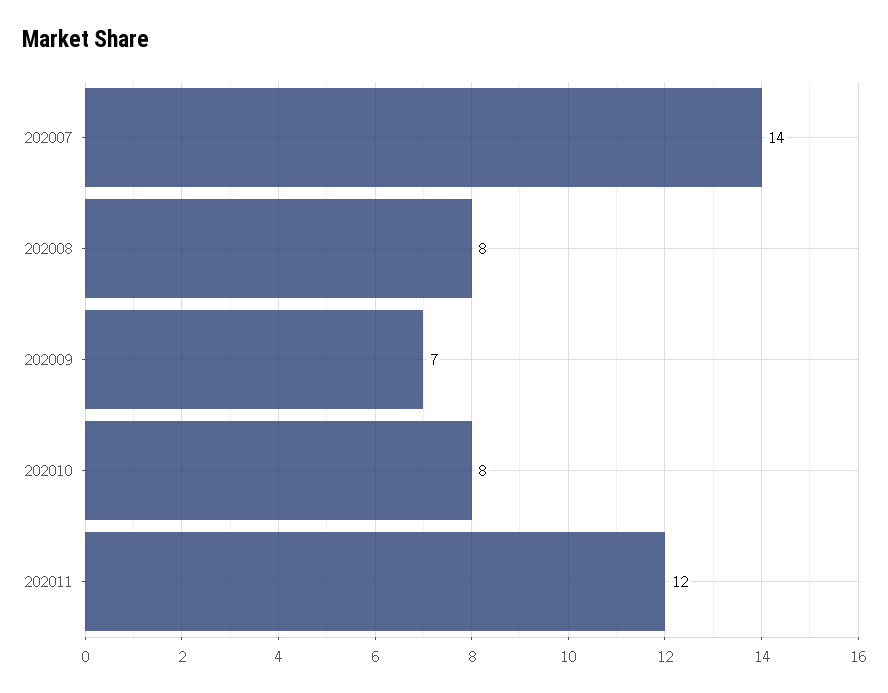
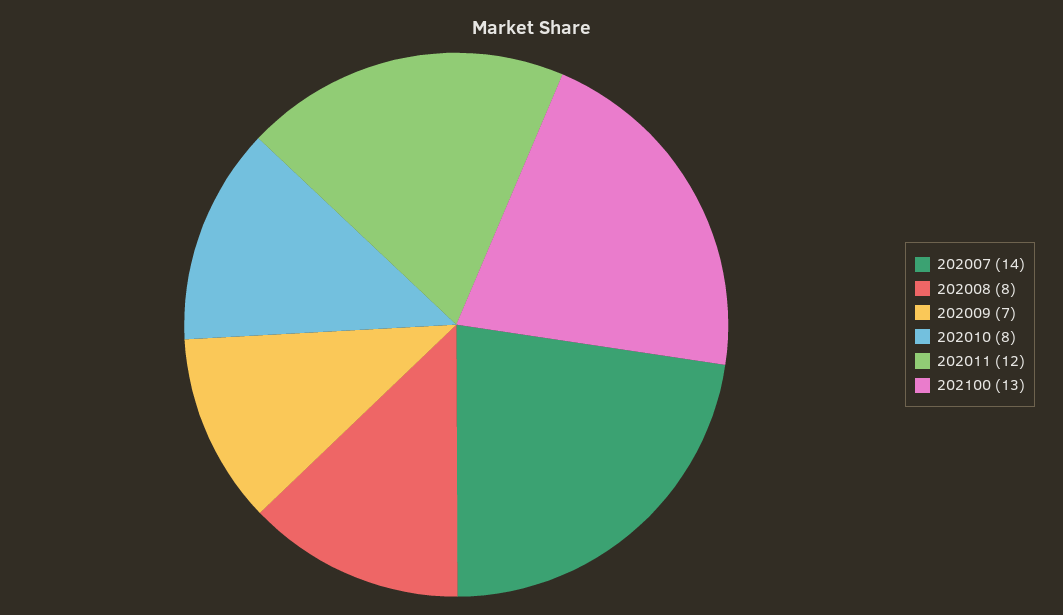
202100: none -> 13

